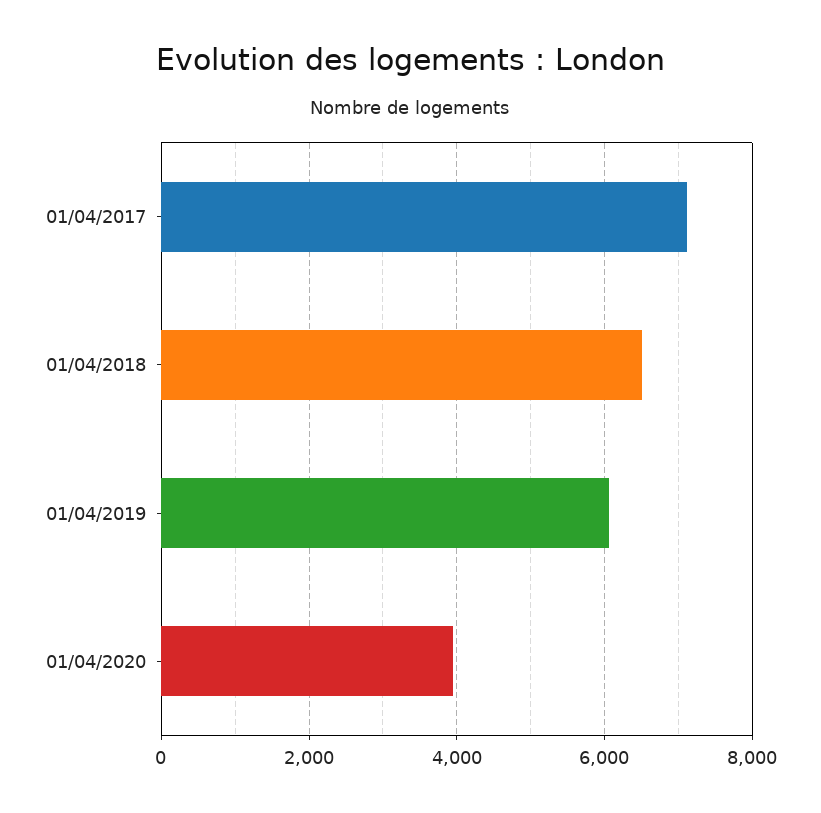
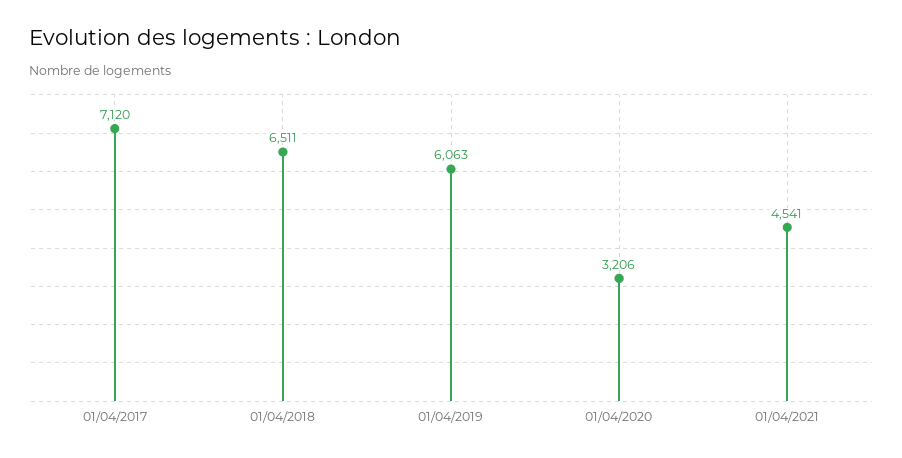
01/04/2020: 4000 -> 3206
01/04/2021: none -> 4541

